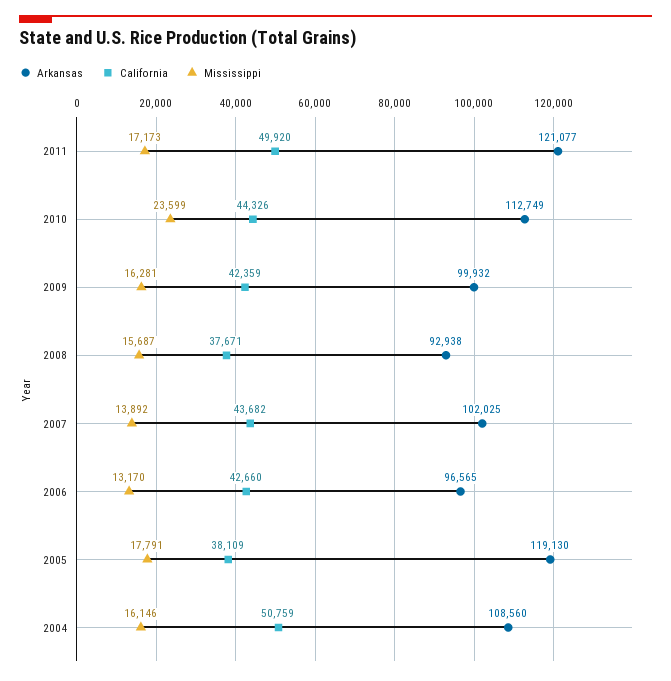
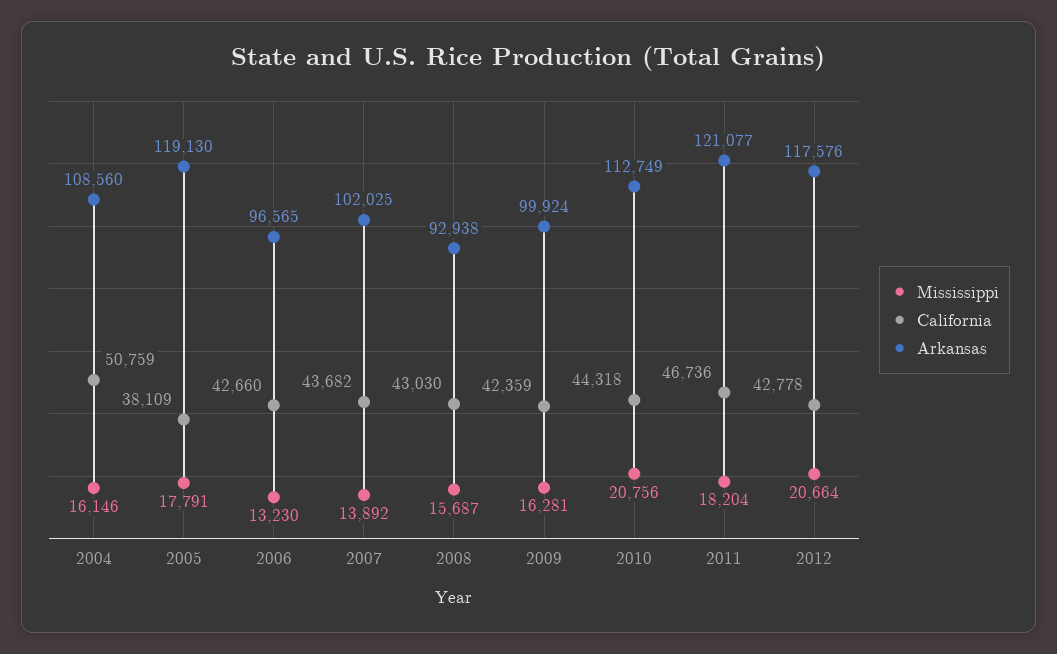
California, 2011: 49920 -> 46736
Mississippi, 2011: 17173 -> 18204
California, 2010: 44326 -> 44318
Mississippi, 2010: 23599 -> 20756
Arkansas, 2009: 99932 -> 99924
California, 2008: 37671 -> 43030
Mississippi, 2006: 13170 -> 13230
Mississippi, 2012: none -> 20664
California, 2012: none -> 42778
Arkansas, 2012: none -> 117576

